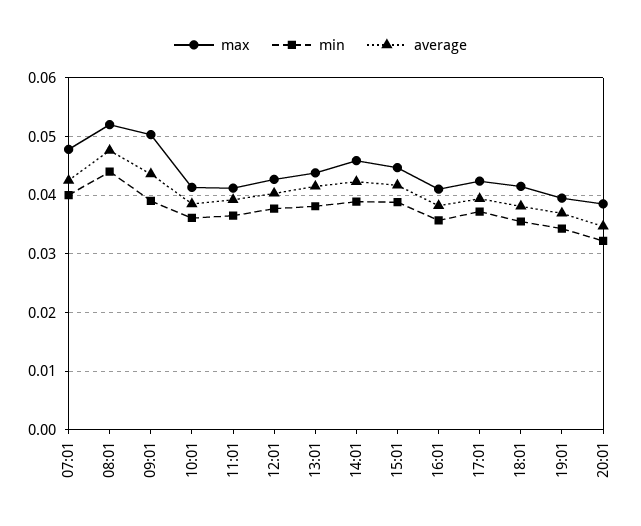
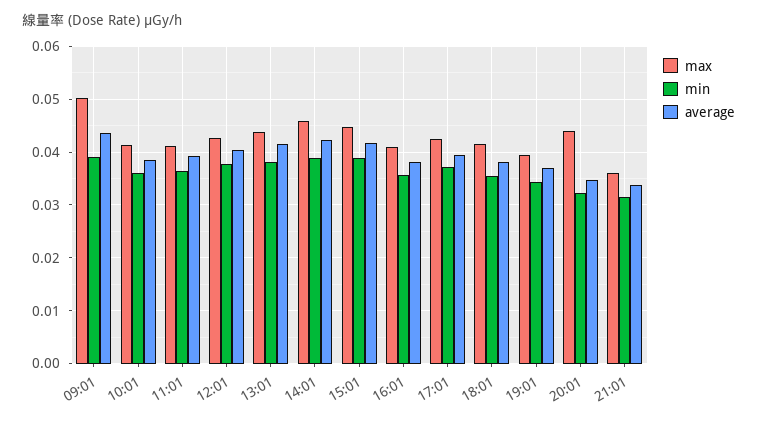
max, 07:01: 0.048 -> none
min, 07:01: 0.04 -> none
average, 07:01: 0.042 -> none
max, 08:01: 0.052 -> none
min, 08:01: 0.044 -> none
average, 08:01: 0.048 -> none
max, 20:01: 0.038 -> 0.044
max, 21:01: none -> 0.036
min, 21:01: none -> 0.032
average, 21:01: none -> 0.034

